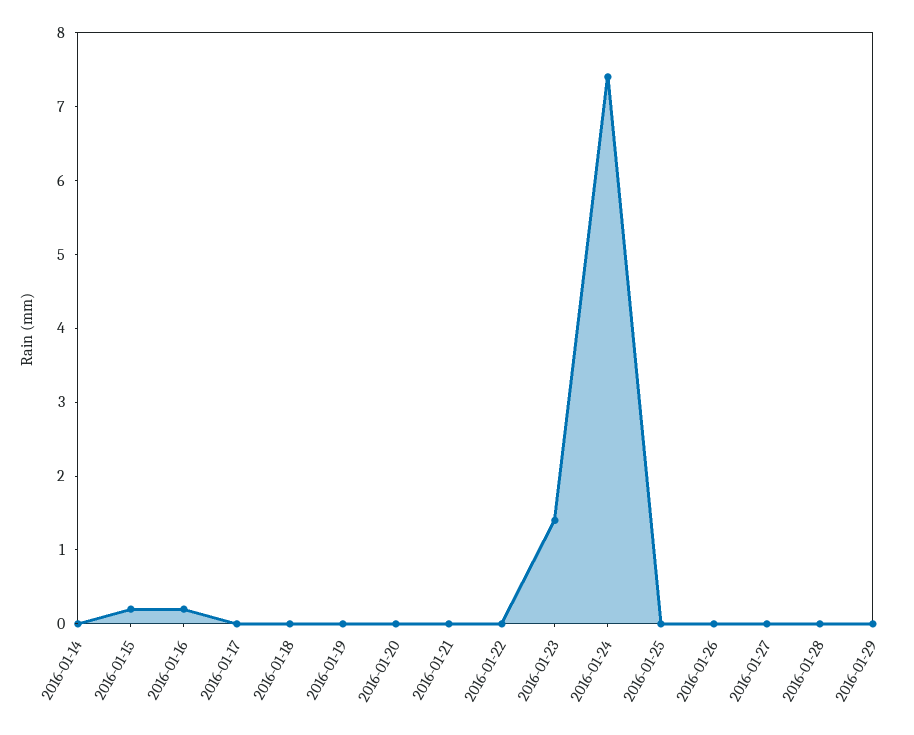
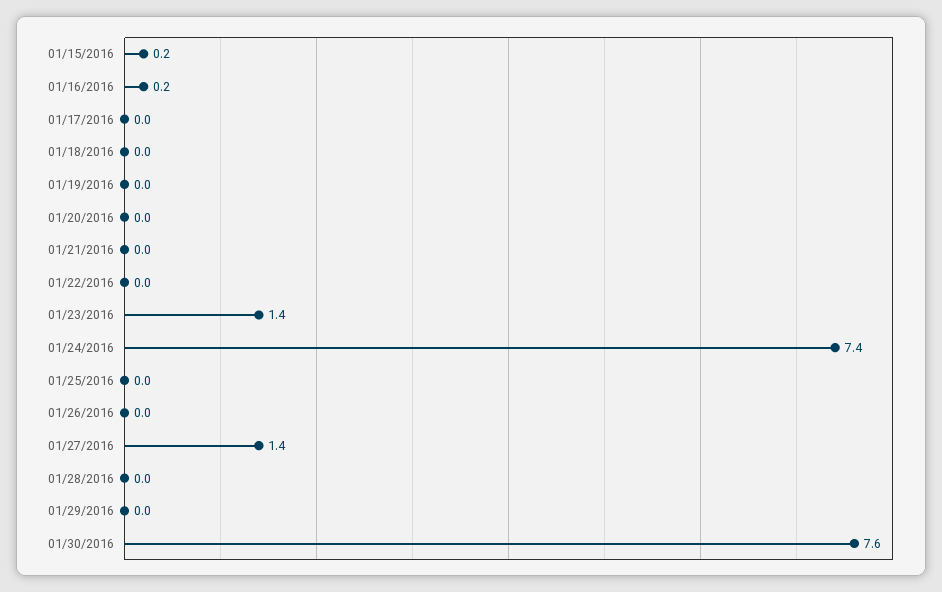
2016-01-14: 0 -> none
2016-01-27: 0 -> 1.4
01/30/2016: none -> 7.6

